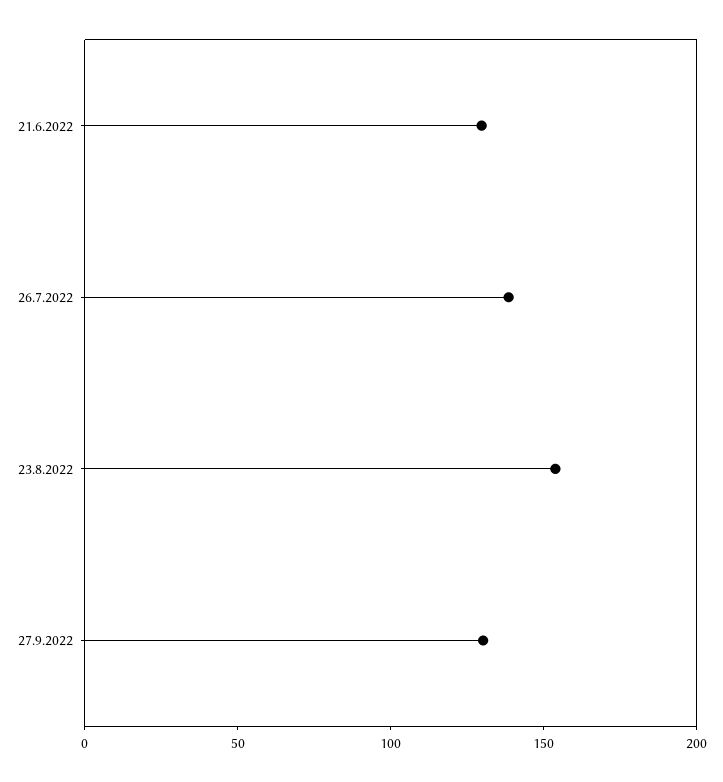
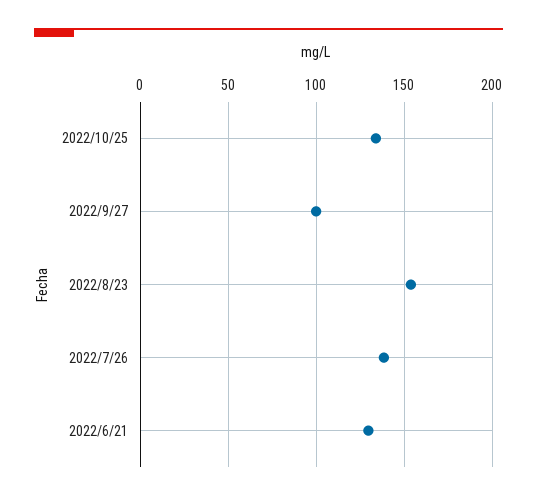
27.9.2022: 130 -> 100
2022/10/25: none -> 135

